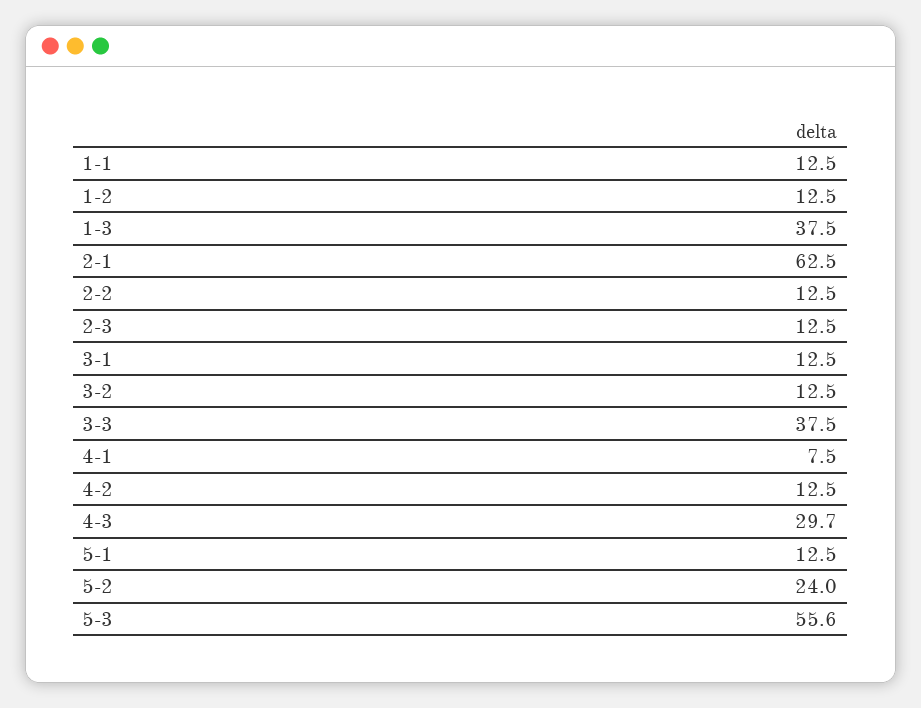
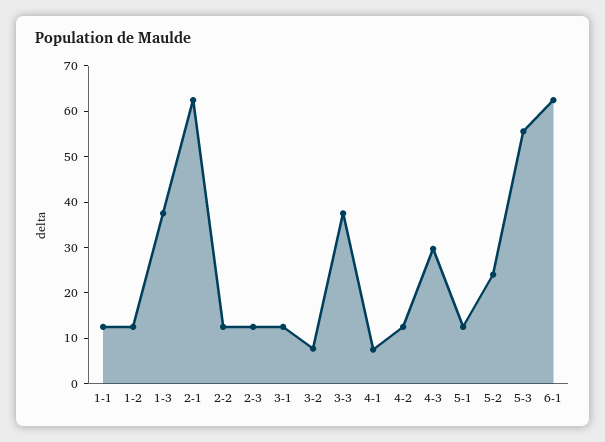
3-2: 12.5 -> 8
6-1: none -> 62

